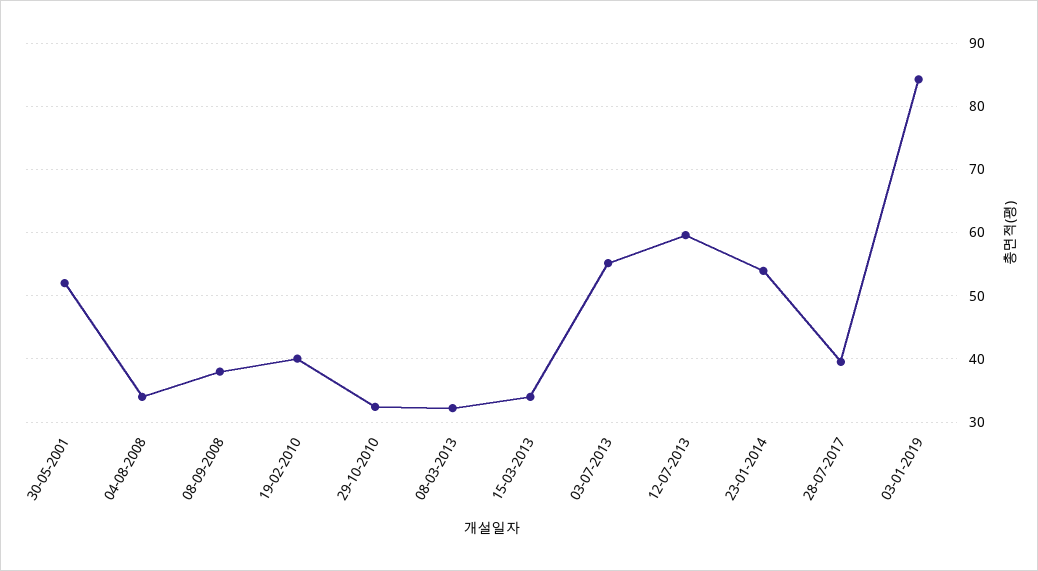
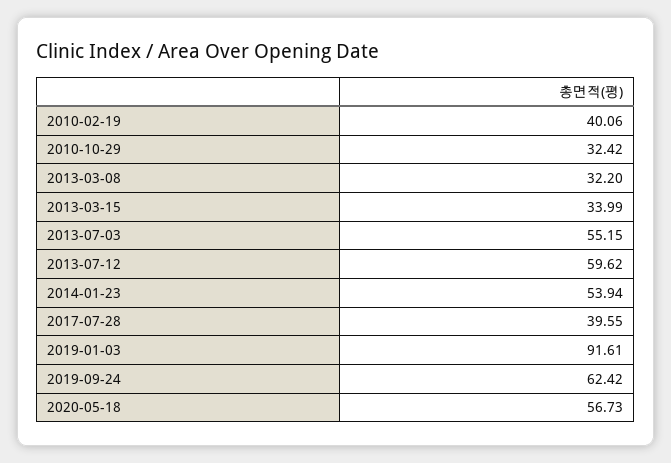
30-05-2001: 52 -> none
04-08-2008: 34 -> none
08-09-2008: 38 -> none
03-01-2019: 84 -> 91.61
2019-09-24: none -> 62.42
2020-05-18: none -> 56.73

